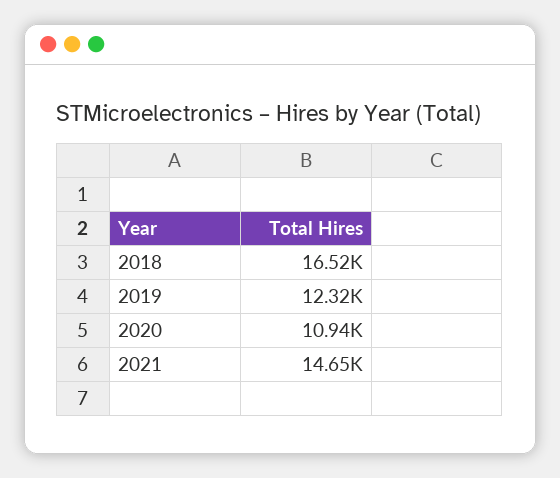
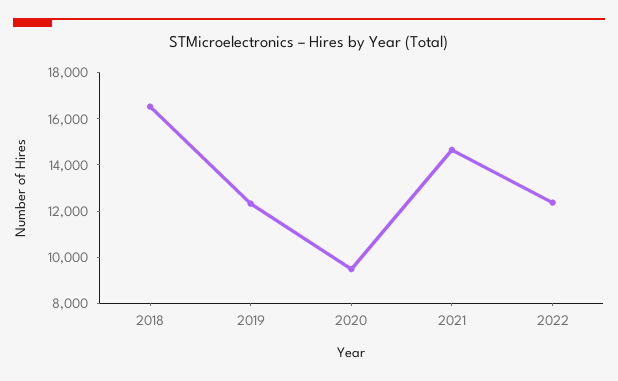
2020: 10940 -> 9500
2022: none -> 12500

